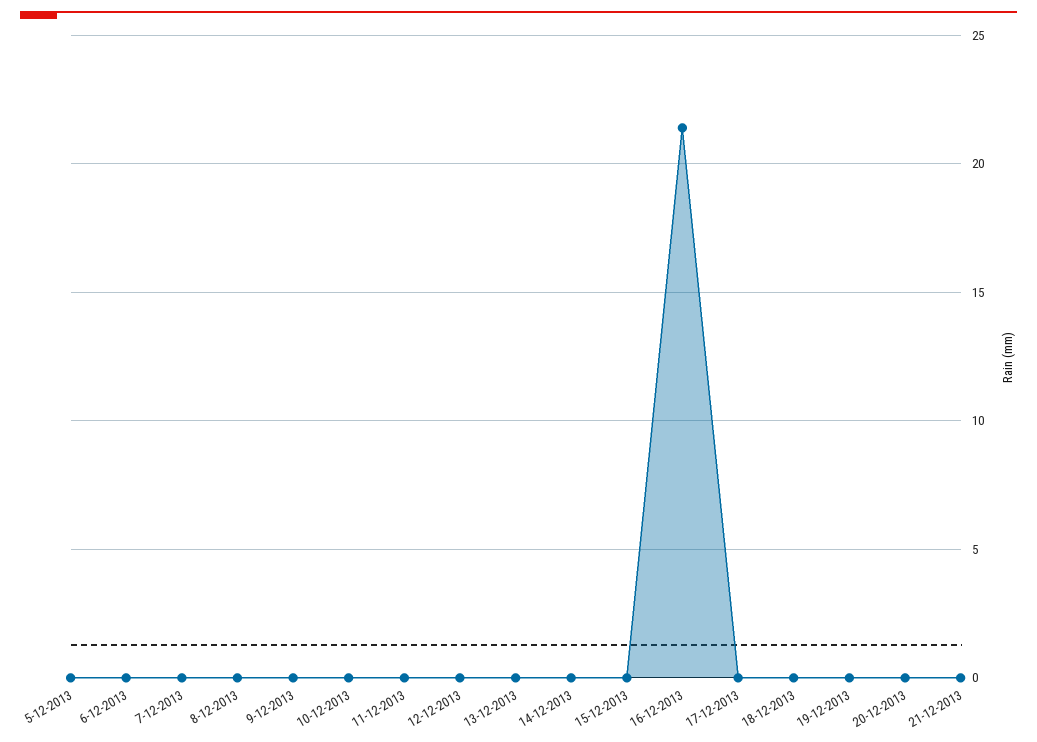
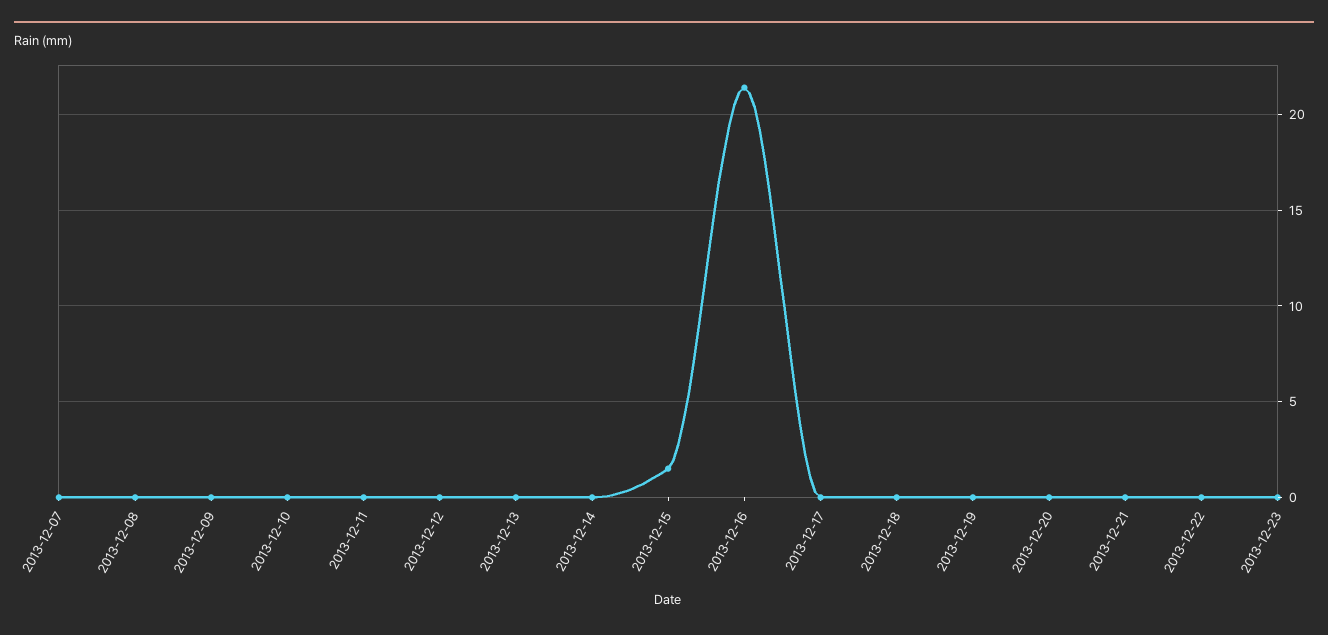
5-12-2013: 0 -> none
6-12-2013: 0 -> none
15-12-2013: 0 -> 1.5
2013-12-22: none -> 0
2013-12-23: none -> 0

